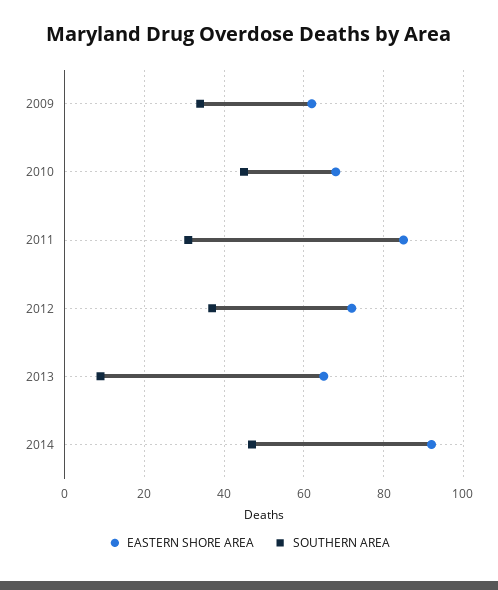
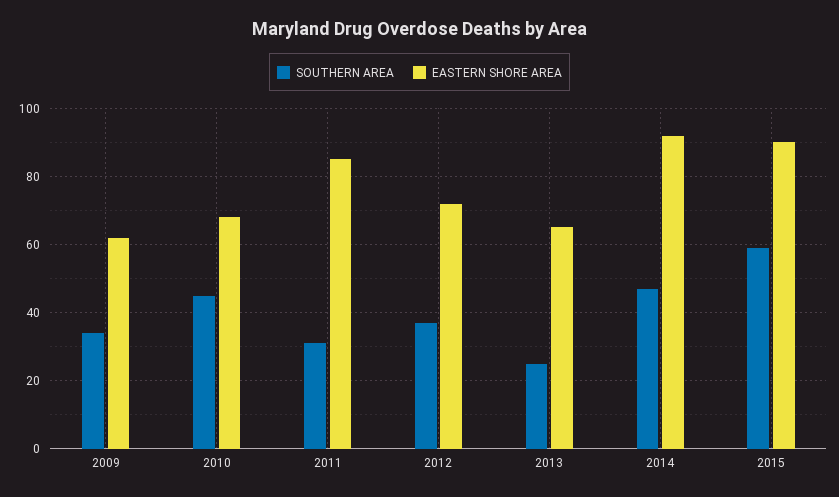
SOUTHERN AREA, 2013: 10 -> 25
SOUTHERN AREA, 2015: none -> 60
EASTERN SHORE AREA, 2015: none -> 90

